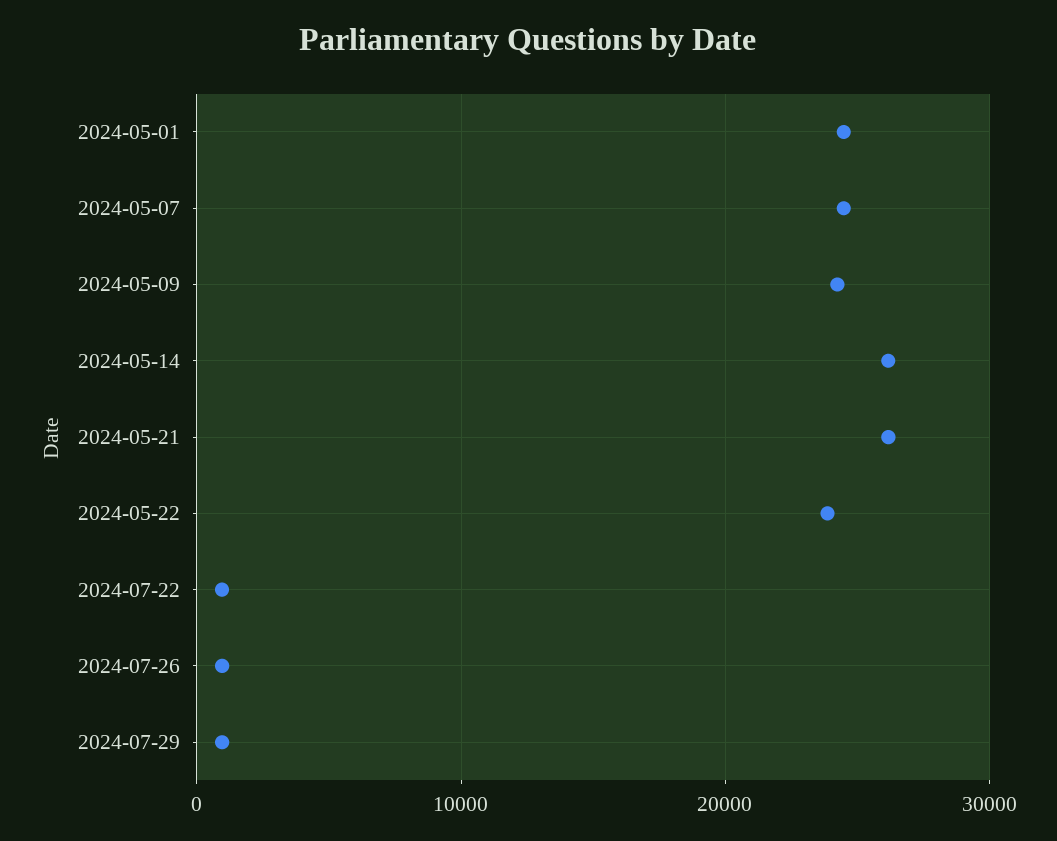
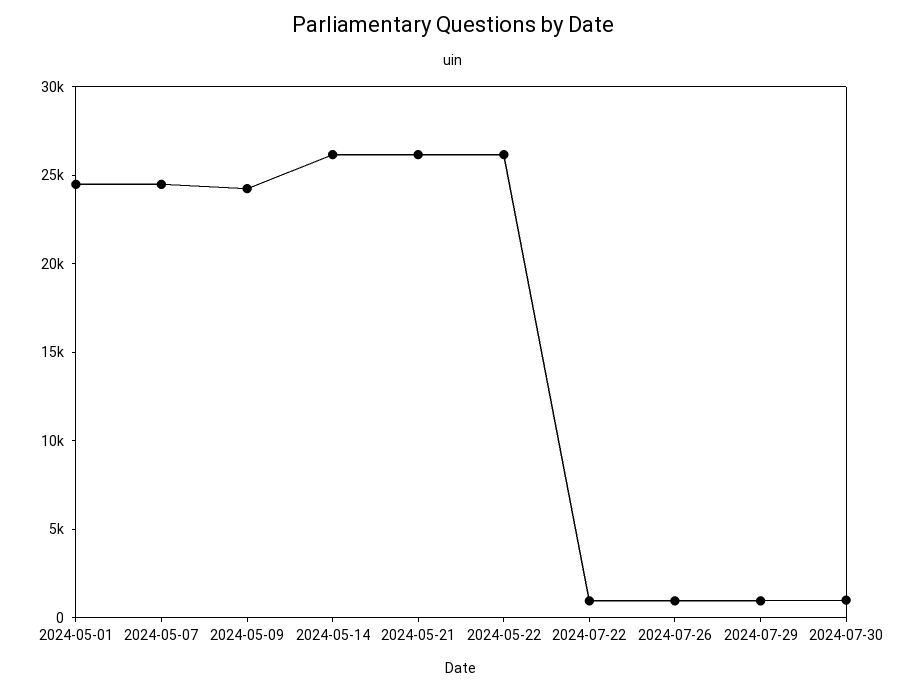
2024-05-22: 24000 -> 26000
2024-07-30: none -> 1000

